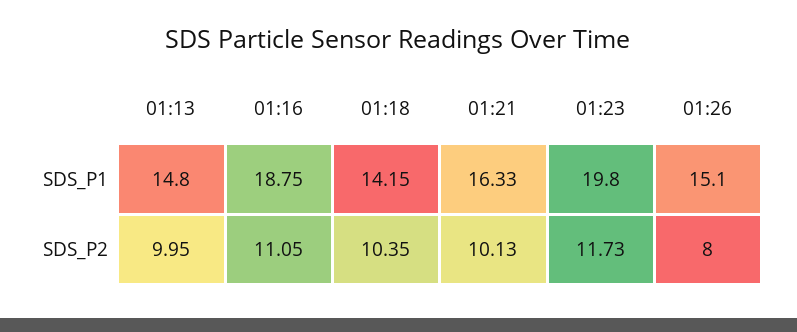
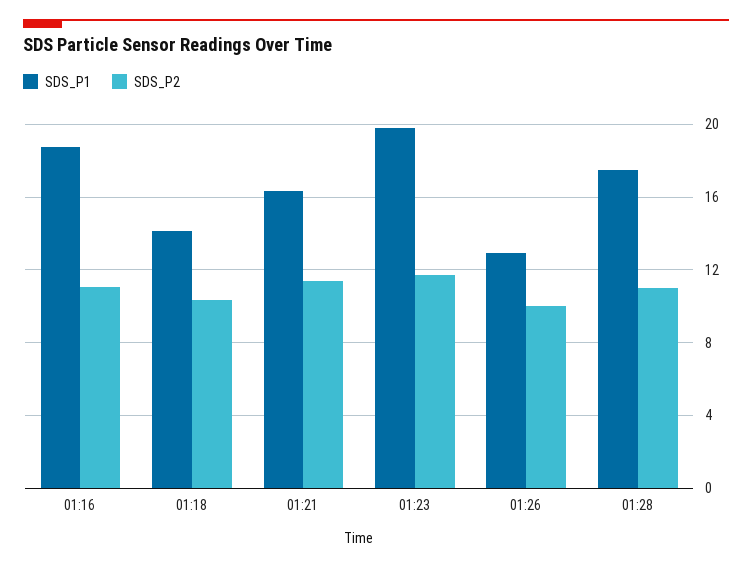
SDS_P1, 01:13: 14.8 -> none
SDS_P1, 01:26: 15.1 -> 13
SDS_P2, 01:13: 9.95 -> none
SDS_P2, 01:21: 10.13 -> 11.5
SDS_P2, 01:26: 8 -> 10
SDS_P1, 01:28: none -> 17.5
SDS_P2, 01:28: none -> 11

